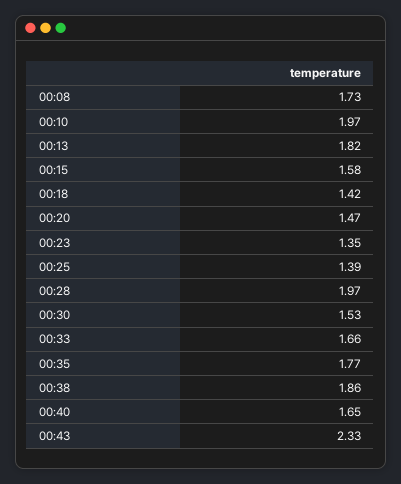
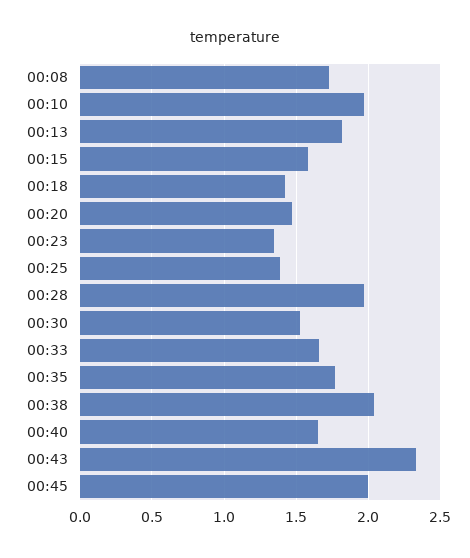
00:38: 1.86 -> 2.05
00:45: none -> 2

